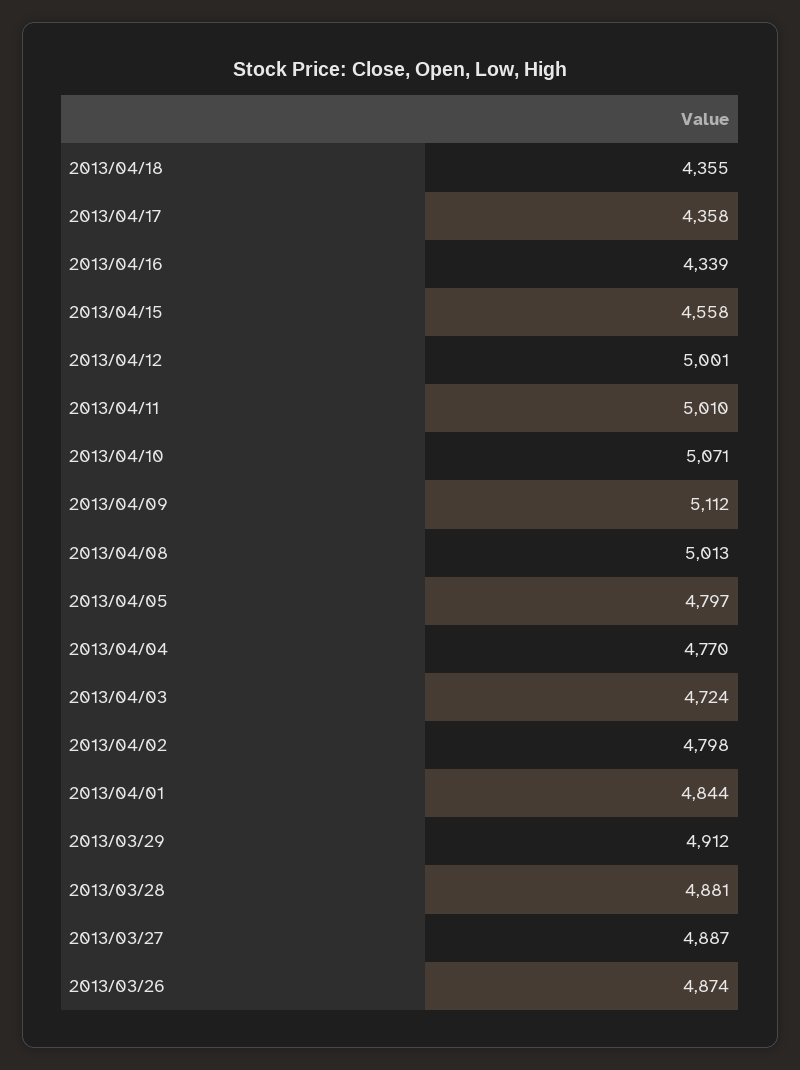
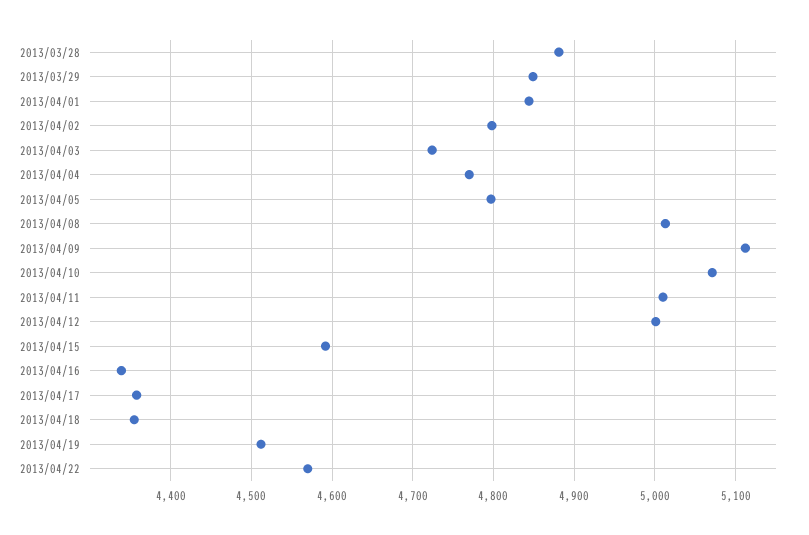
2013/04/15: 4558 -> 4590
2013/03/29: 4912 -> 4850
2013/03/27: 4887 -> none
2013/03/26: 4874 -> none
2013/04/19: none -> 4510
2013/04/22: none -> 4570

